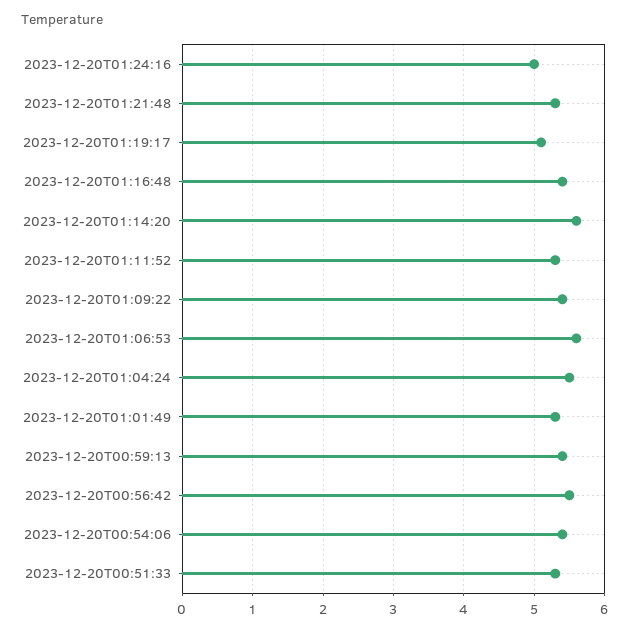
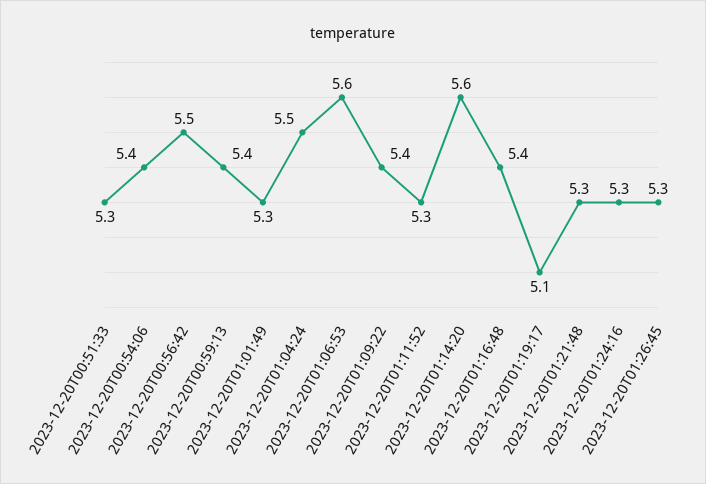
2023-12-20T01:24:16: 5 -> 5.3
2023-12-20T01:26:45: none -> 5.3

